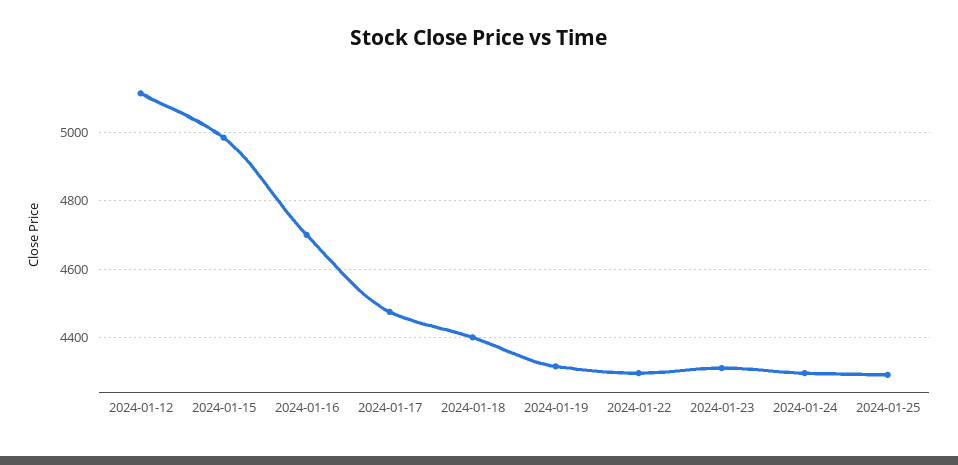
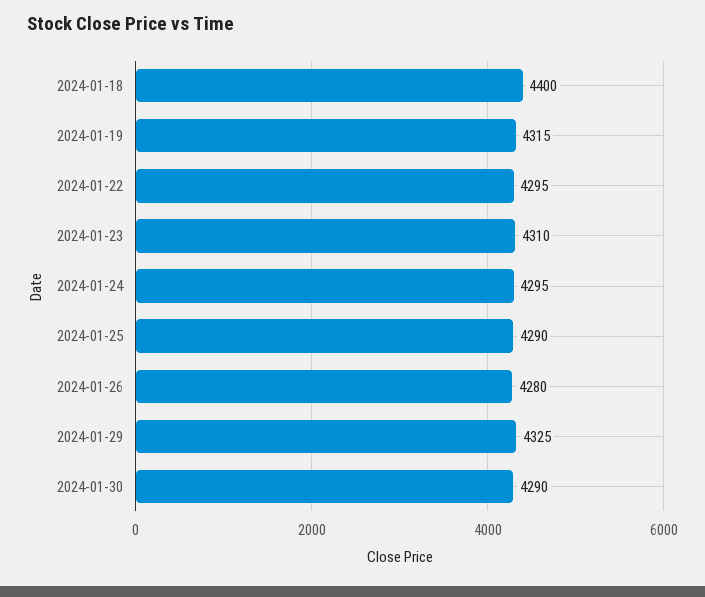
2024-01-12: 5120 -> none
2024-01-15: 4980 -> none
2024-01-16: 4700 -> none
2024-01-17: 4480 -> none
2024-01-26: none -> 4280
2024-01-29: none -> 4325
2024-01-30: none -> 4290

